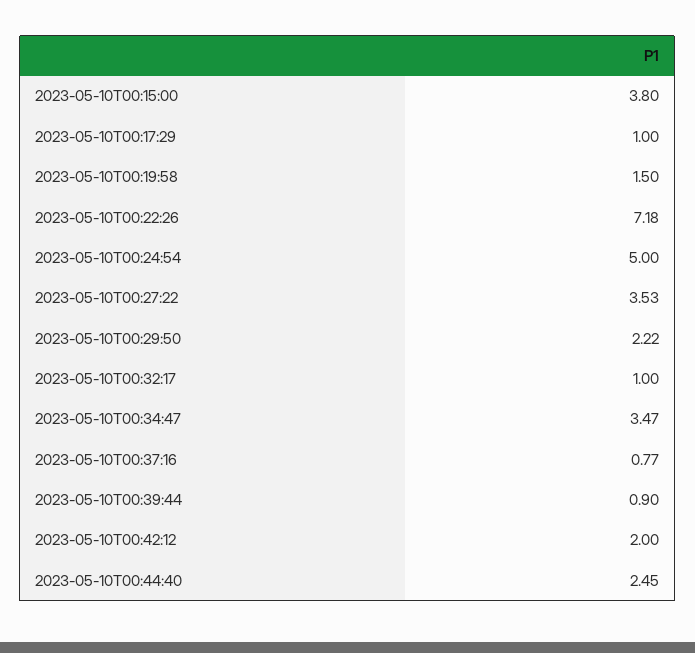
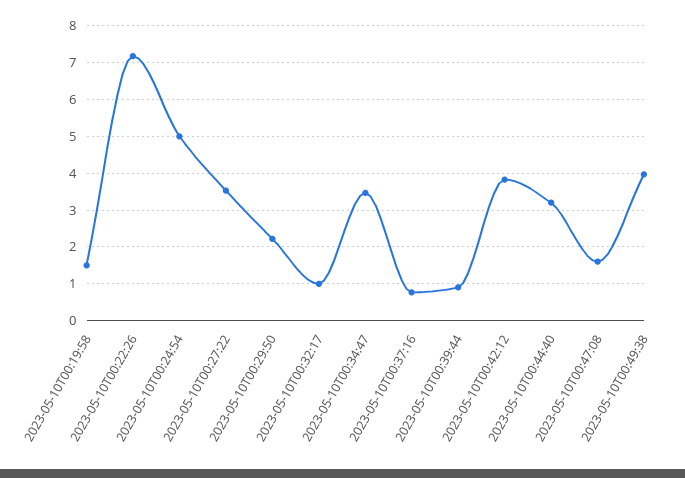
2023-05-10T00:15:00: 3.8 -> none
2023-05-10T00:17:29: 1 -> none
2023-05-10T00:42:12: 2 -> 3.8
2023-05-10T00:44:40: 2.45 -> 3.2
2023-05-10T00:47:08: none -> 1.6
2023-05-10T00:49:38: none -> 4

